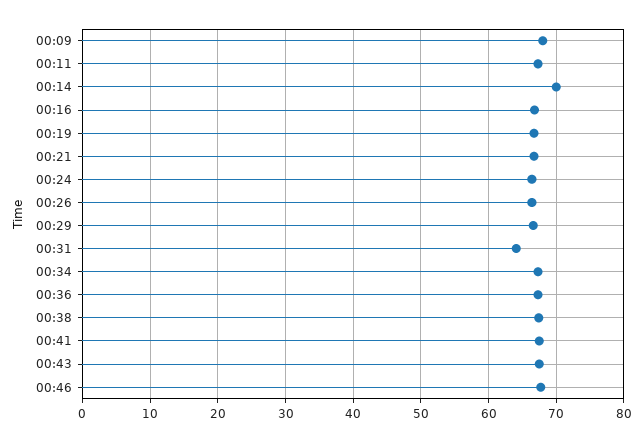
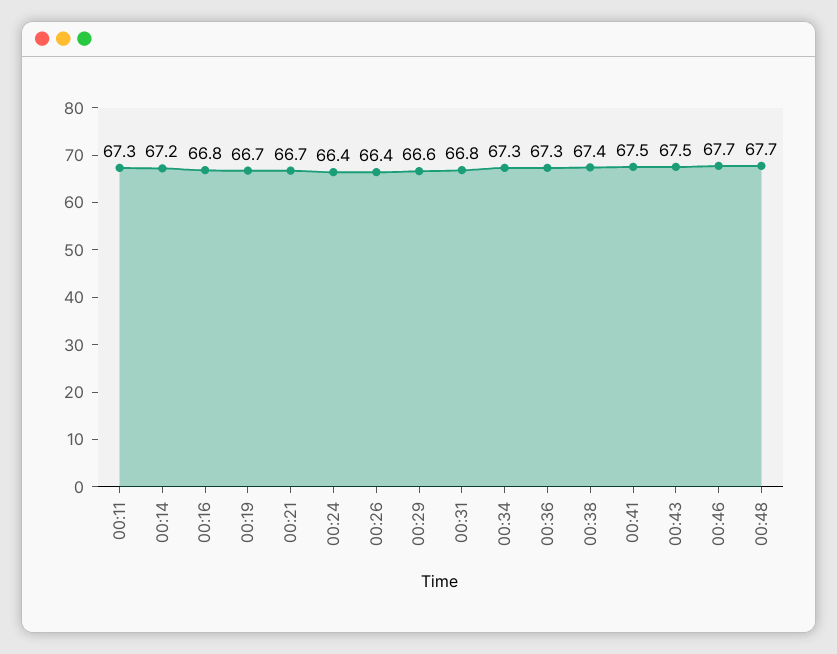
00:09: 68 -> none
00:14: 70 -> 67.2
00:31: 64 -> 66.8
00:48: none -> 67.7

